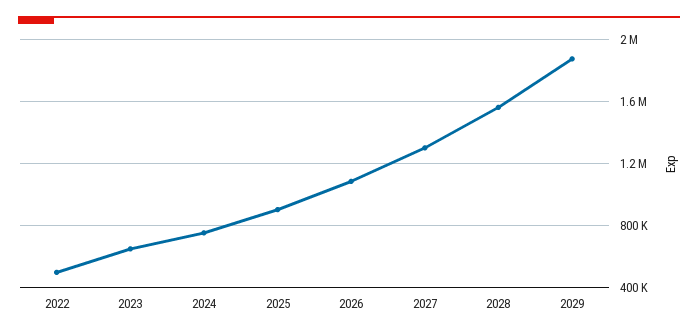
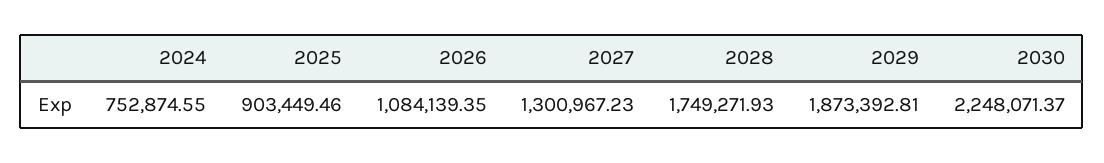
2022: 500000 -> none
2023: 650000 -> none
2028: 1550000 -> 1749271.93
2030: none -> 2248071.37

